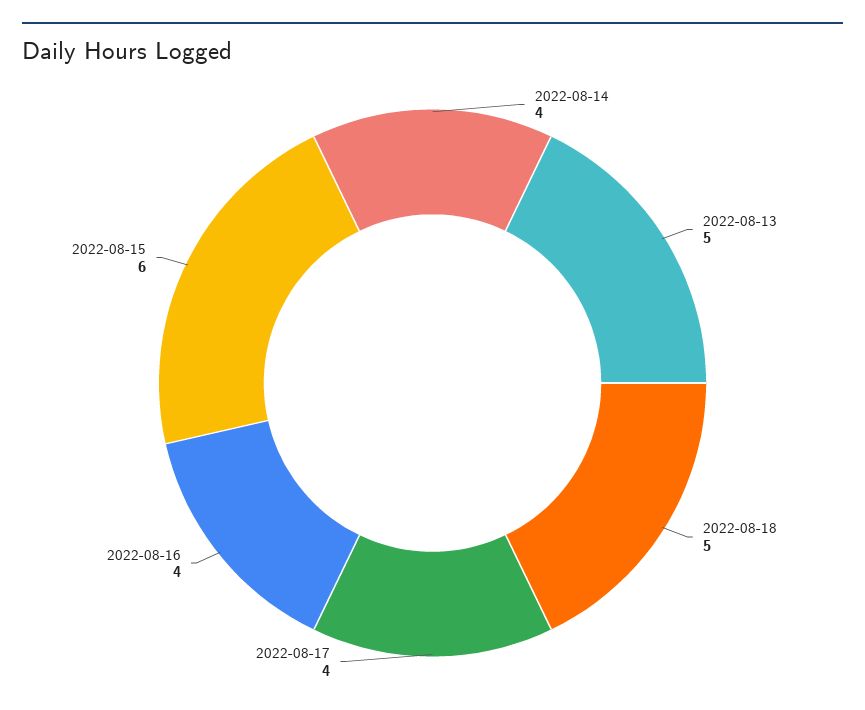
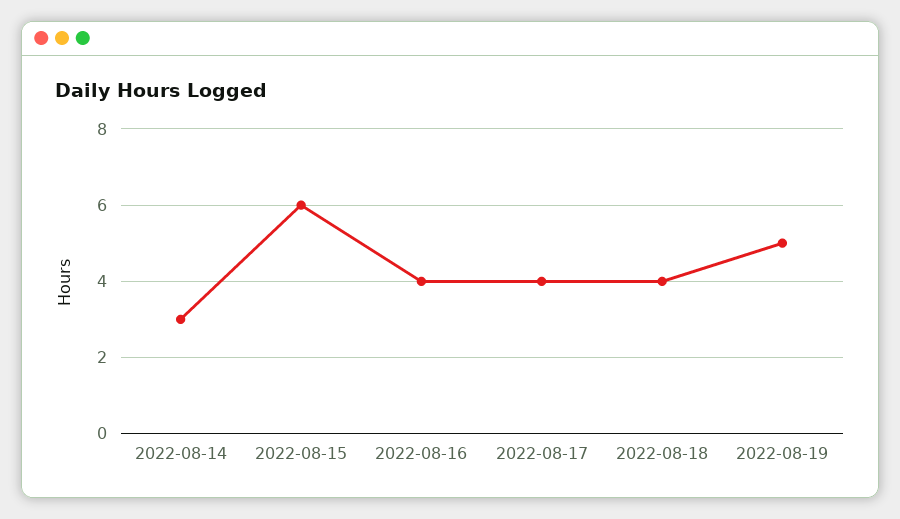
2022-08-14: 4 -> 3
2022-08-13: 5 -> none
2022-08-18: 5 -> 4
2022-08-19: none -> 5

